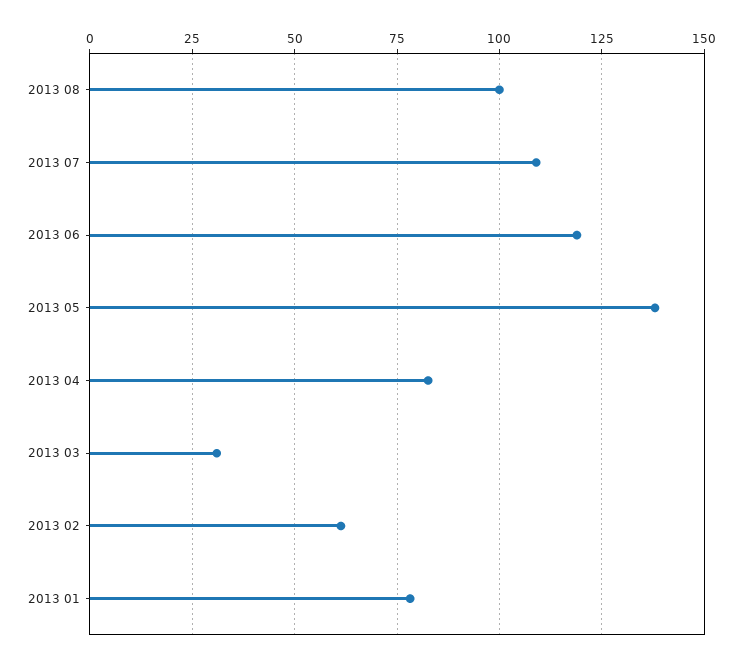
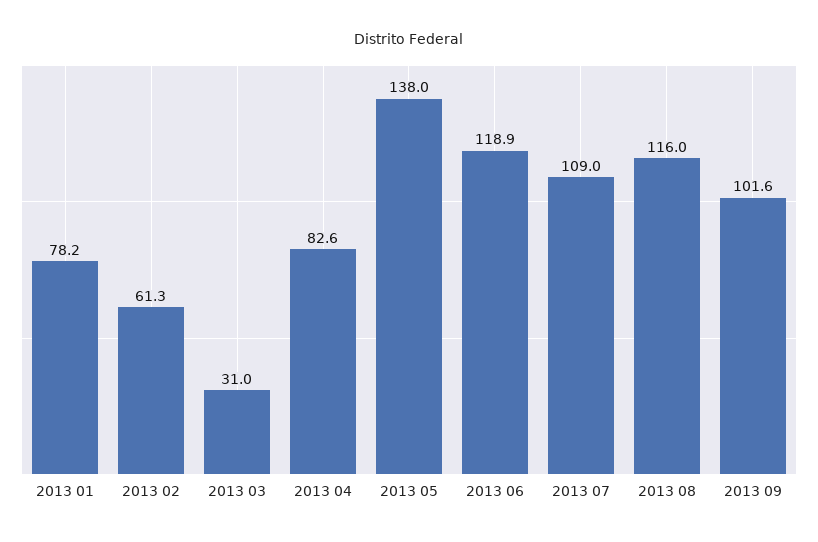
2013 08: 100 -> 116
2013 09: none -> 101.6

